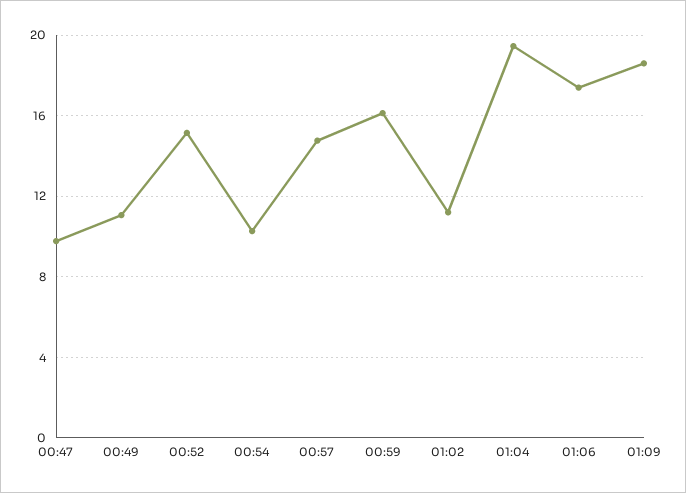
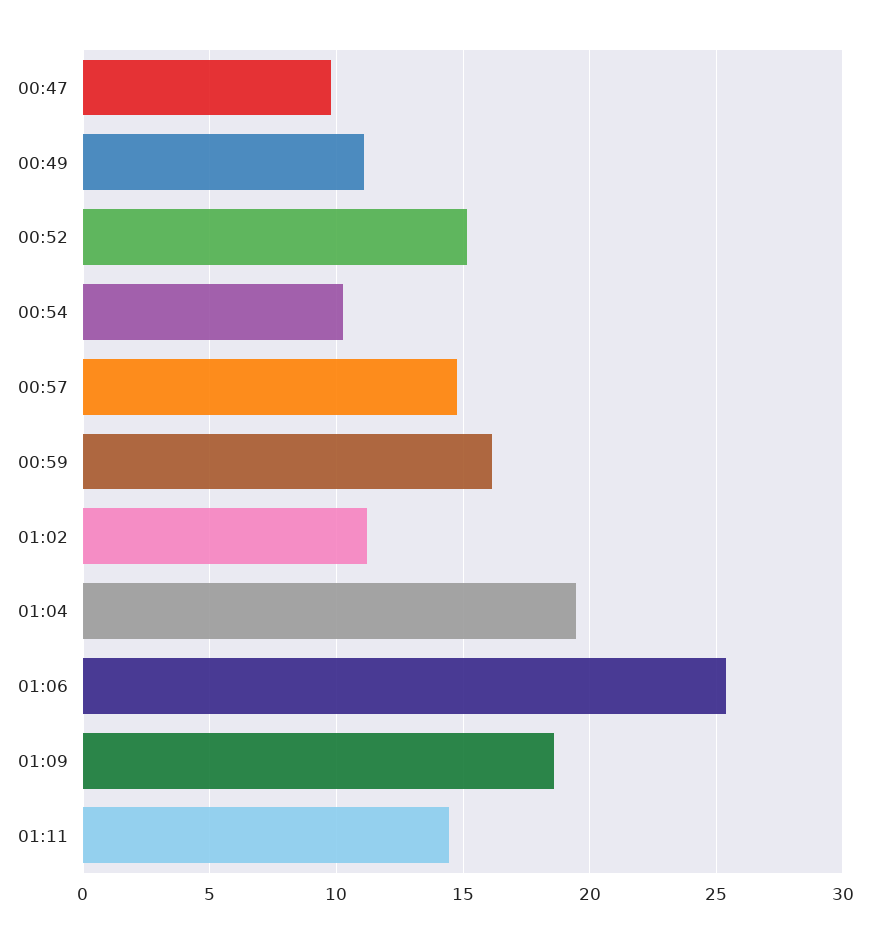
01:06: 17.5 -> 25.5
01:11: none -> 14.5

